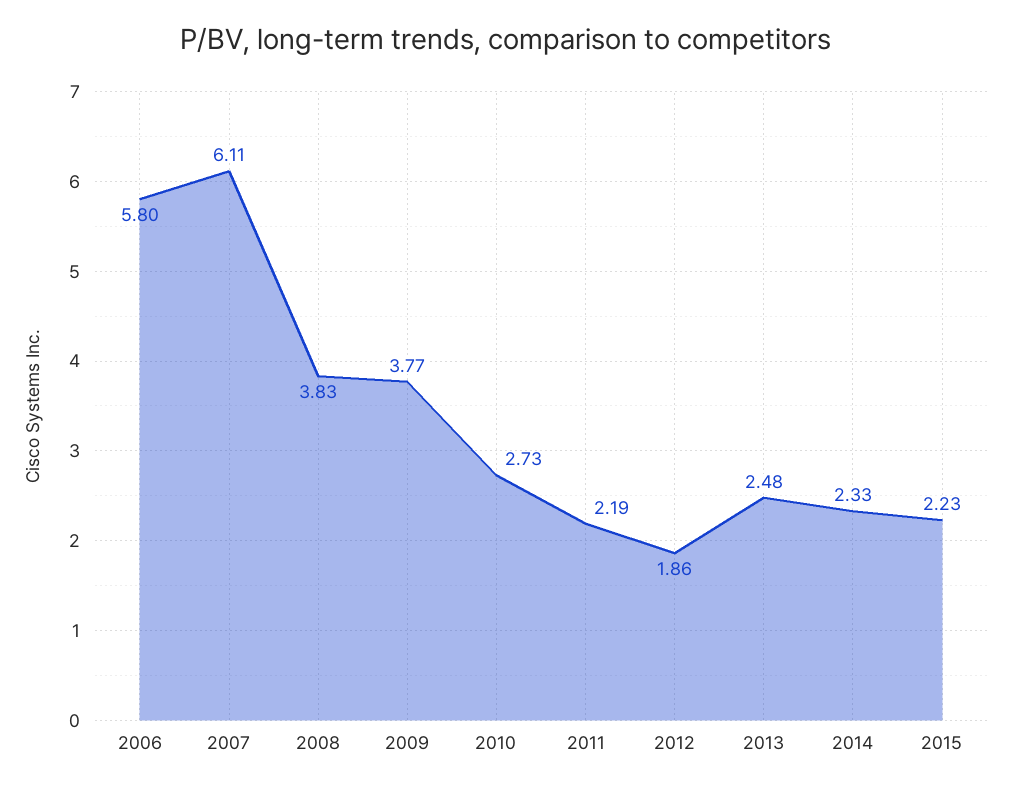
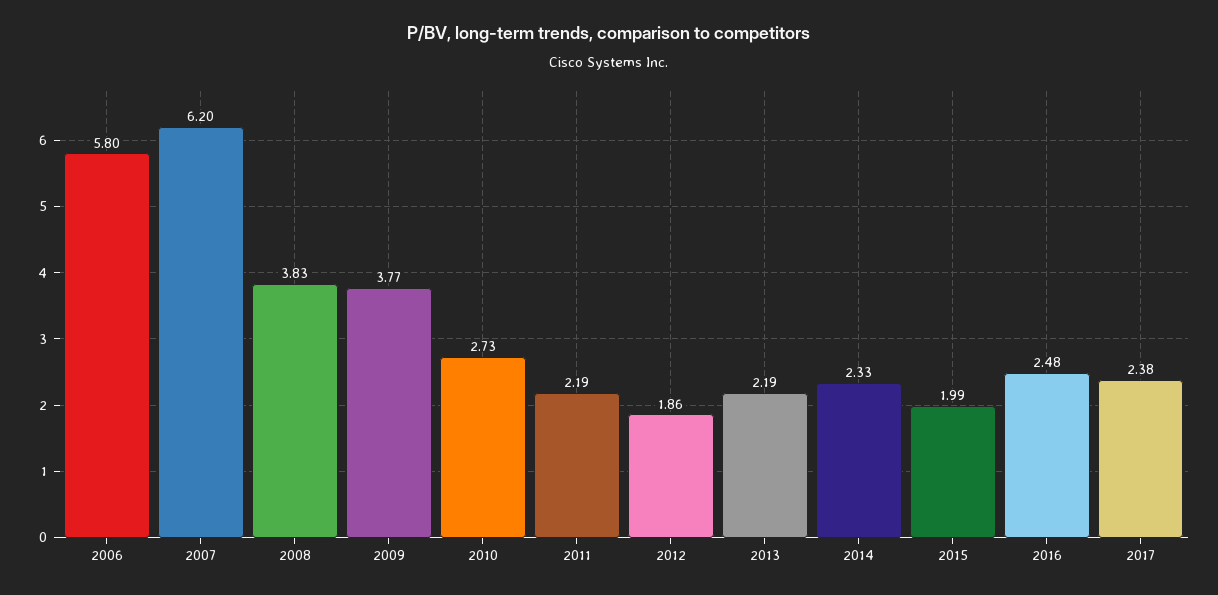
2007: 6.11 -> 6.2
2013: 2.48 -> 2.19
2015: 2.23 -> 1.99
2016: none -> 2.48
2017: none -> 2.38

